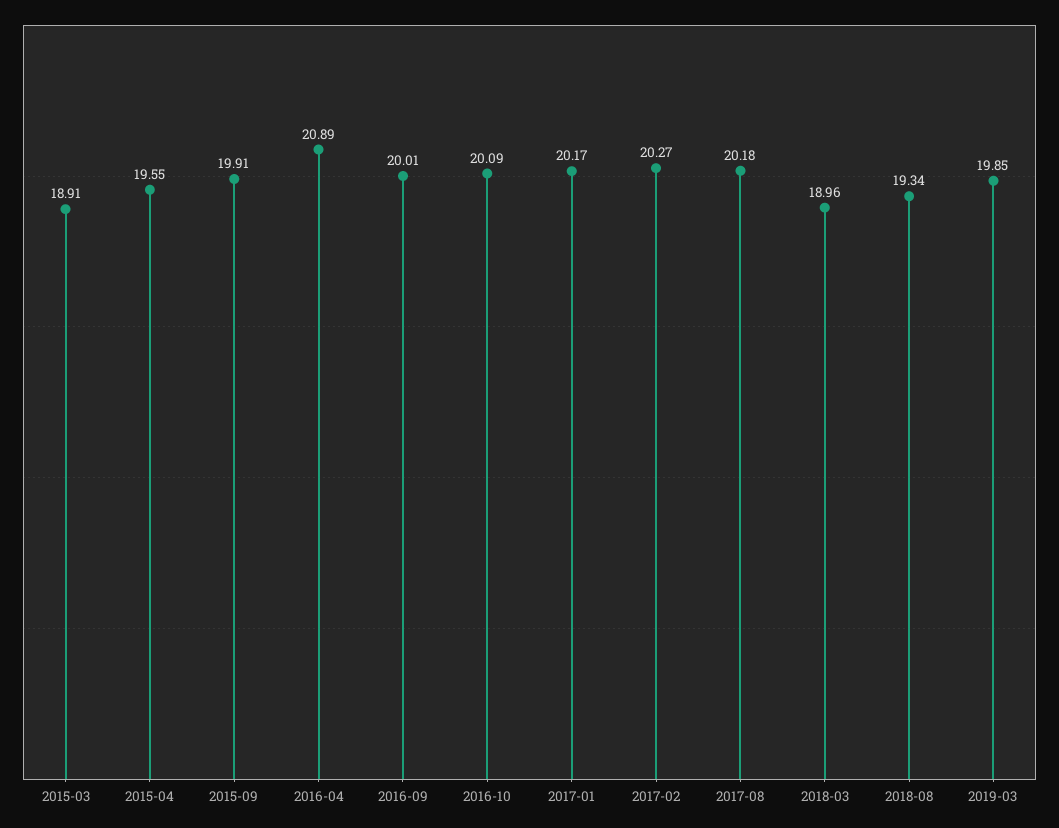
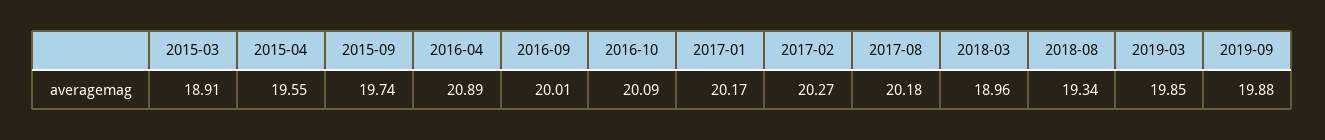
2015-09: 19.91 -> 19.74
2019-09: none -> 19.88

